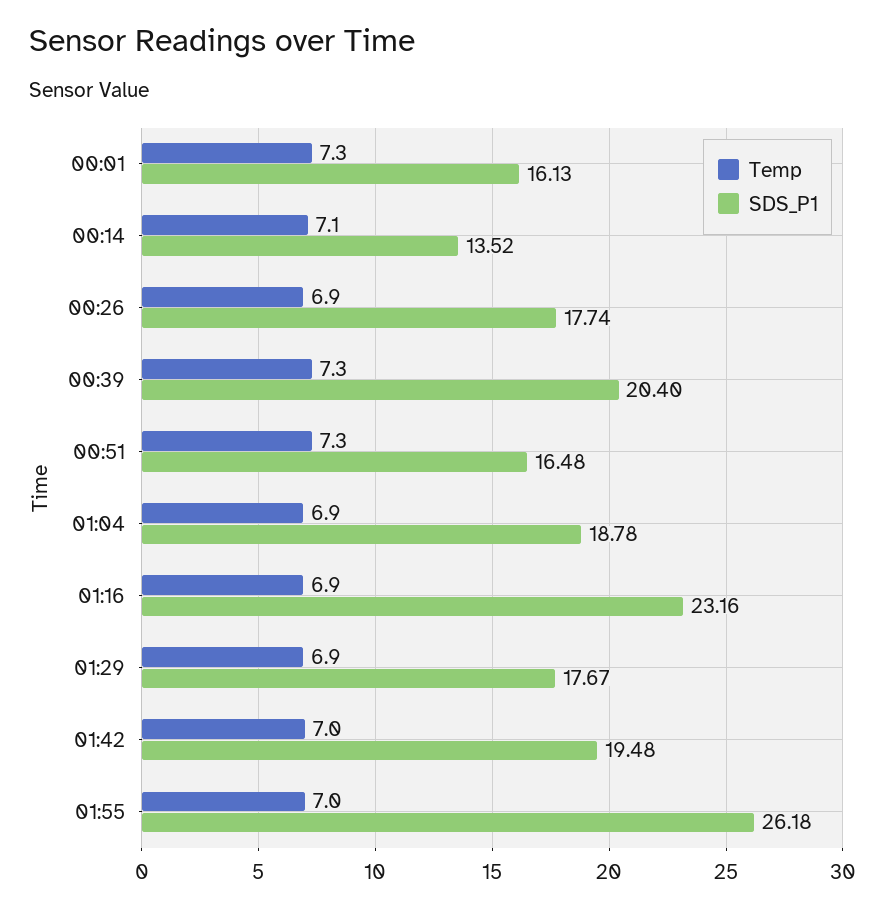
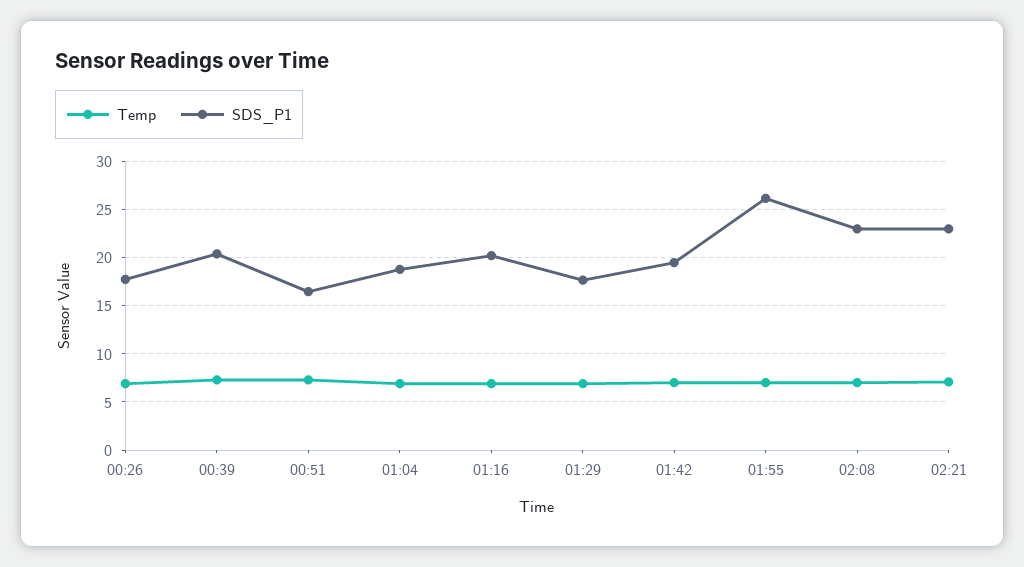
Temp, 00:01: 7.3 -> none
SDS_P1, 00:01: 16.13 -> none
Temp, 00:14: 7.1 -> none
SDS_P1, 00:14: 13.52 -> none
SDS_P1, 01:16: 23.16 -> 20
Temp, 02:08: none -> 7
SDS_P1, 02:08: none -> 23
Temp, 02:21: none -> 7
SDS_P1, 02:21: none -> 23

